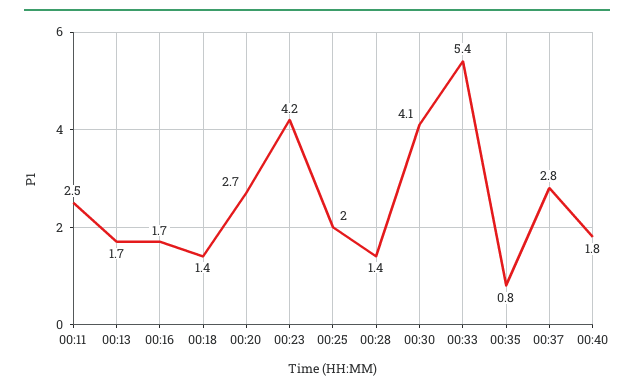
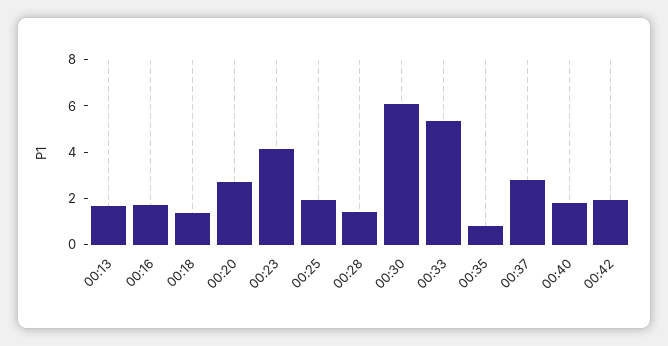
00:11: 2.5 -> none
00:30: 4.1 -> 6
00:42: none -> 2

